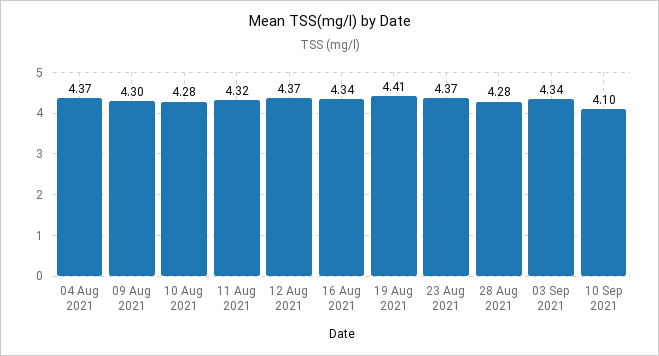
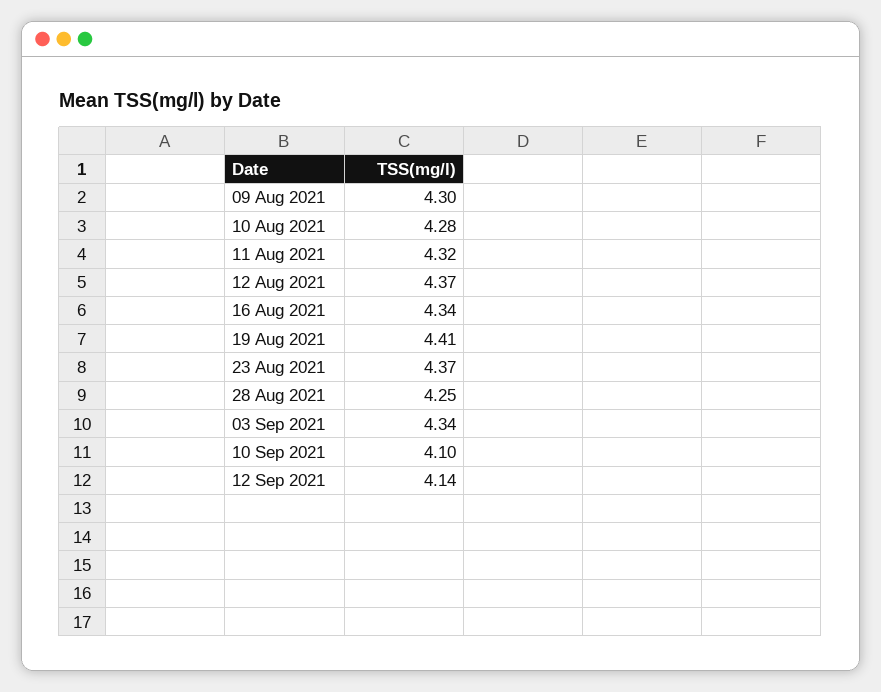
04 Aug 2021: 4.37 -> none
28 Aug 2021: 4.28 -> 4.25
12 Sep 2021: none -> 4.14

